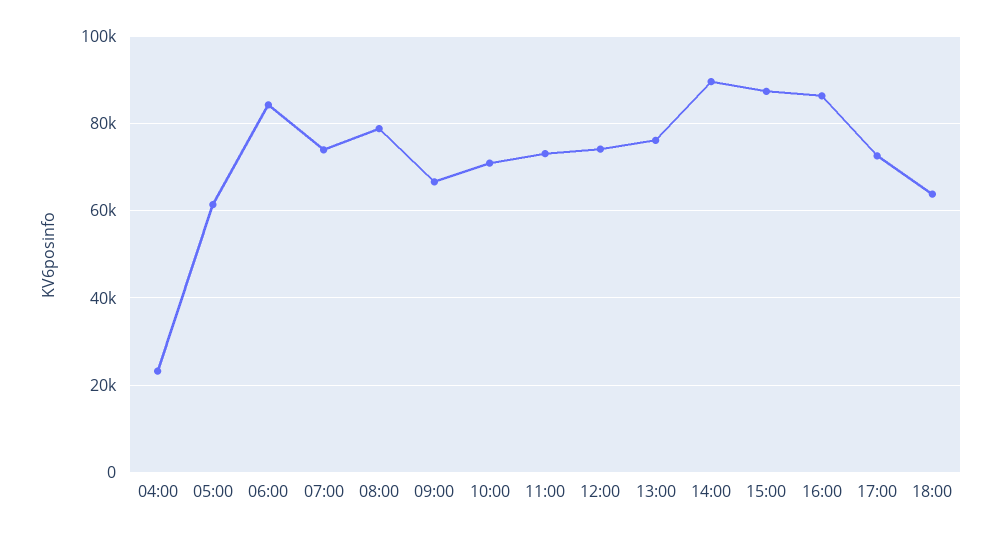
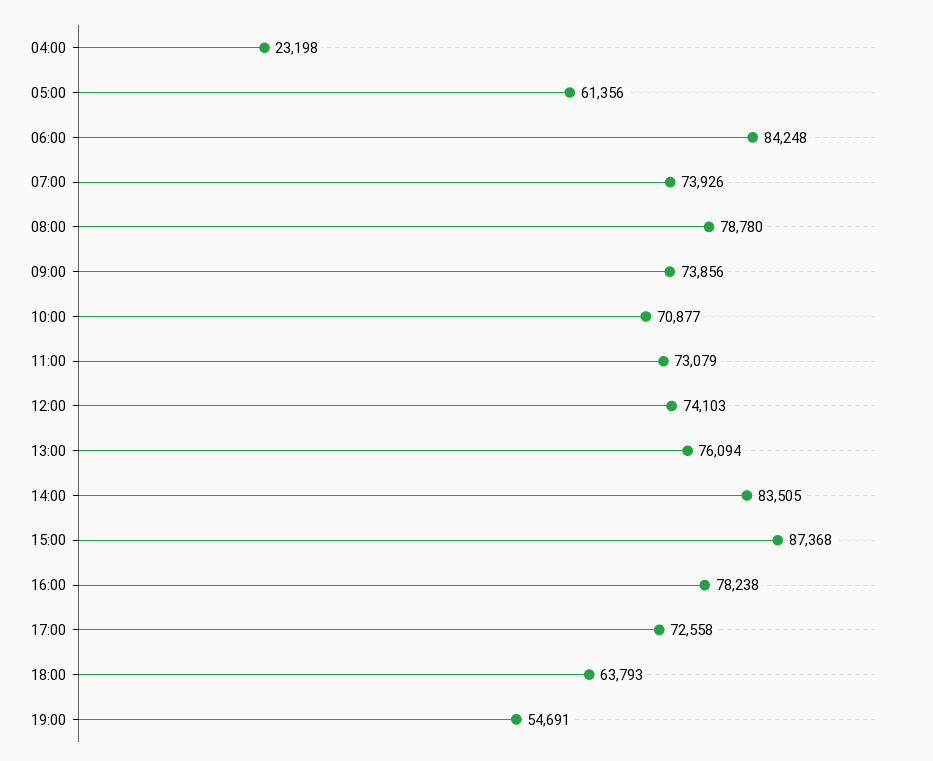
09:00: 66000 -> 73856
14:00: 90000 -> 83505
16:00: 86000 -> 78238
19:00: none -> 54691

